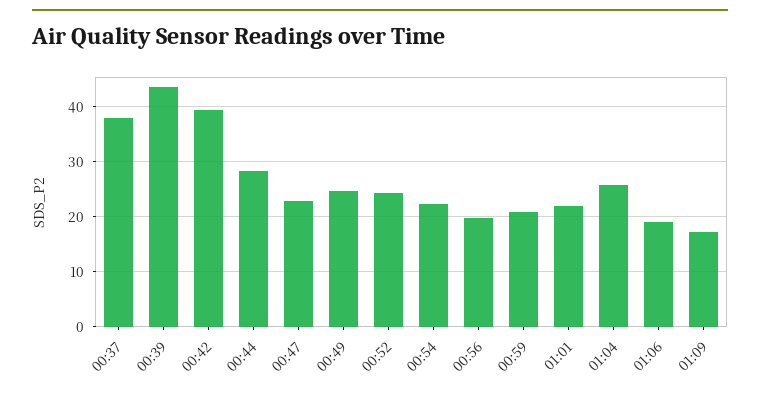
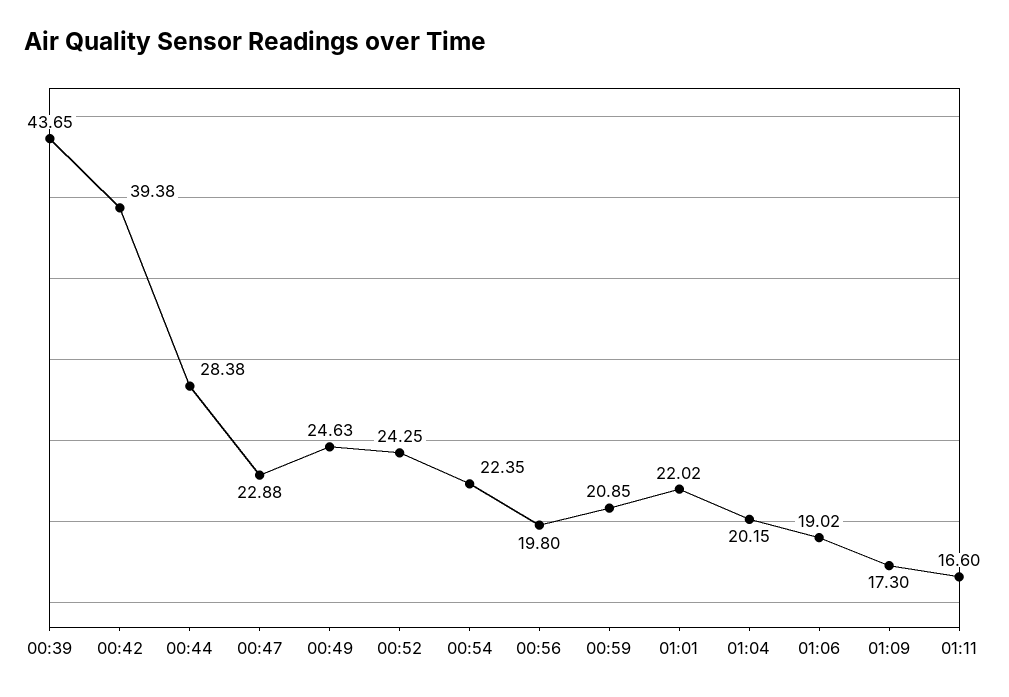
00:37: 38 -> none
01:04: 26 -> 20.15
01:11: none -> 16.6

